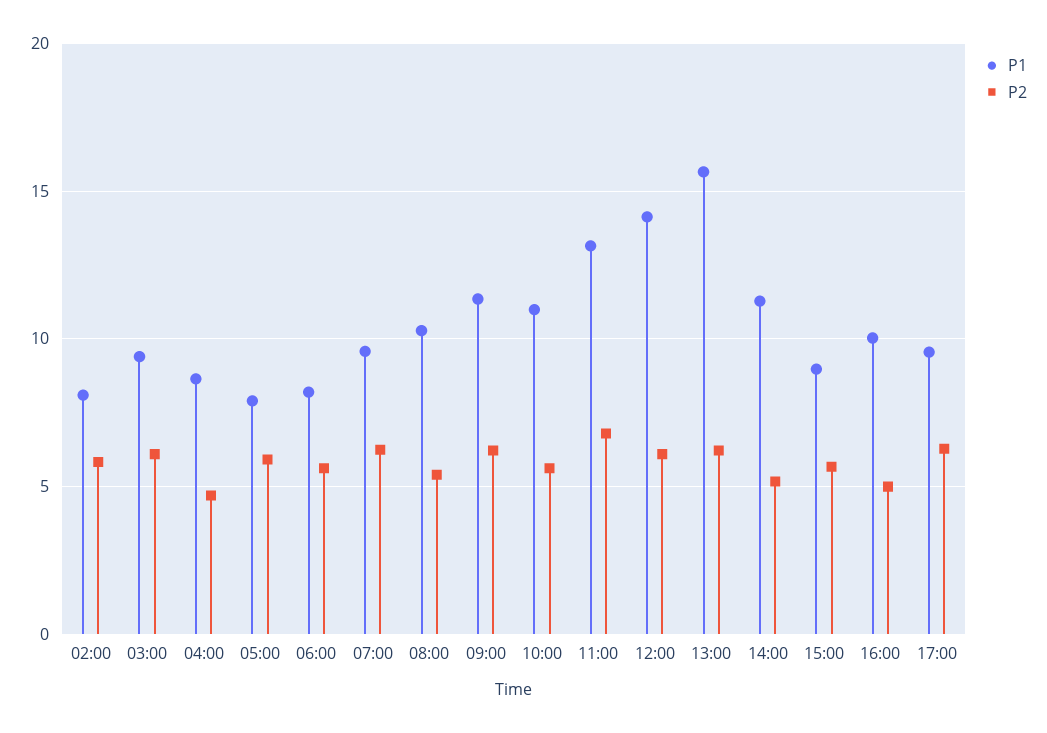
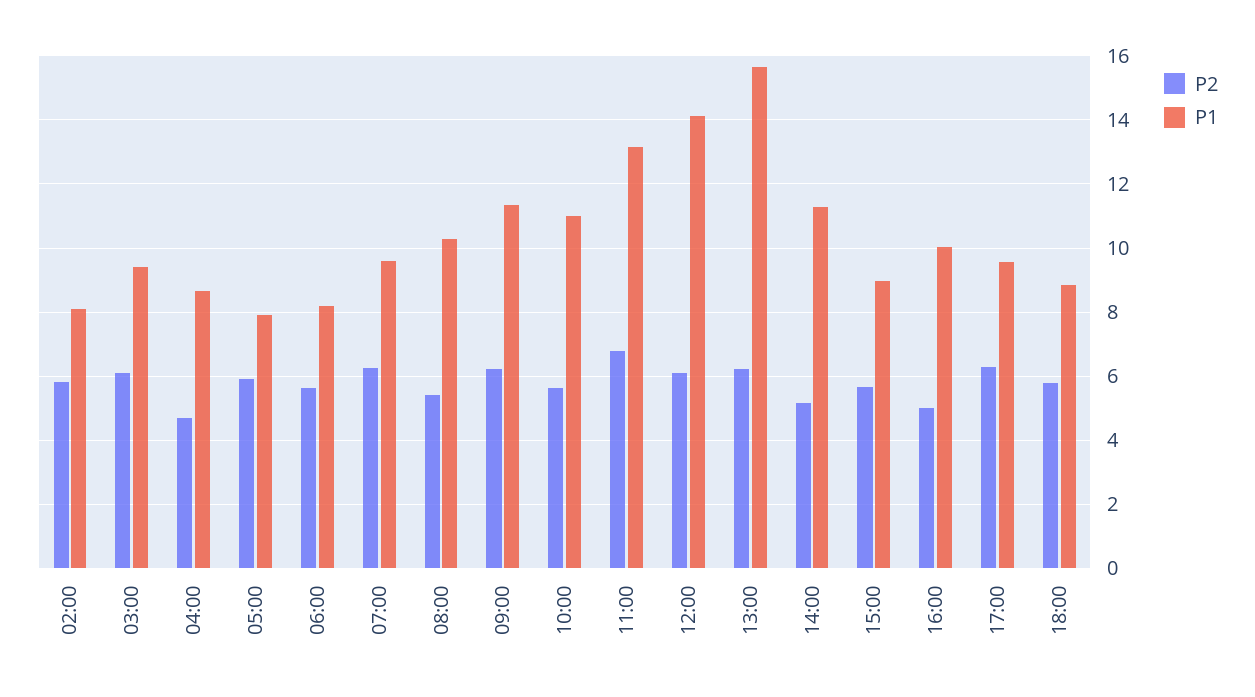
P2, 18:00: none -> 5.8
P1, 18:00: none -> 8.8

